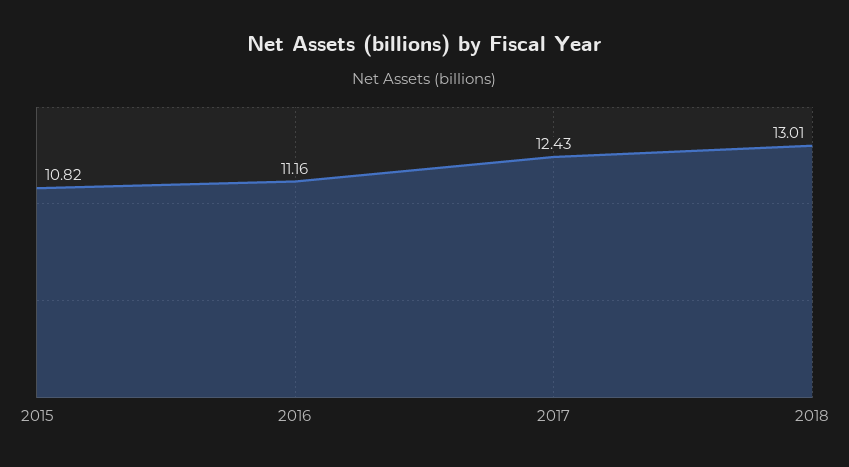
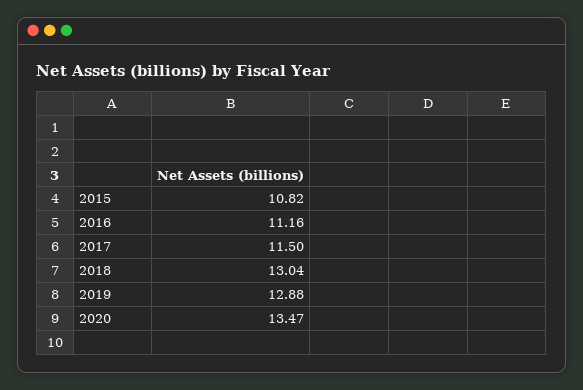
2017: 12.43 -> 11.5
2018: 13.01 -> 13.04
2019: none -> 12.88
2020: none -> 13.47

